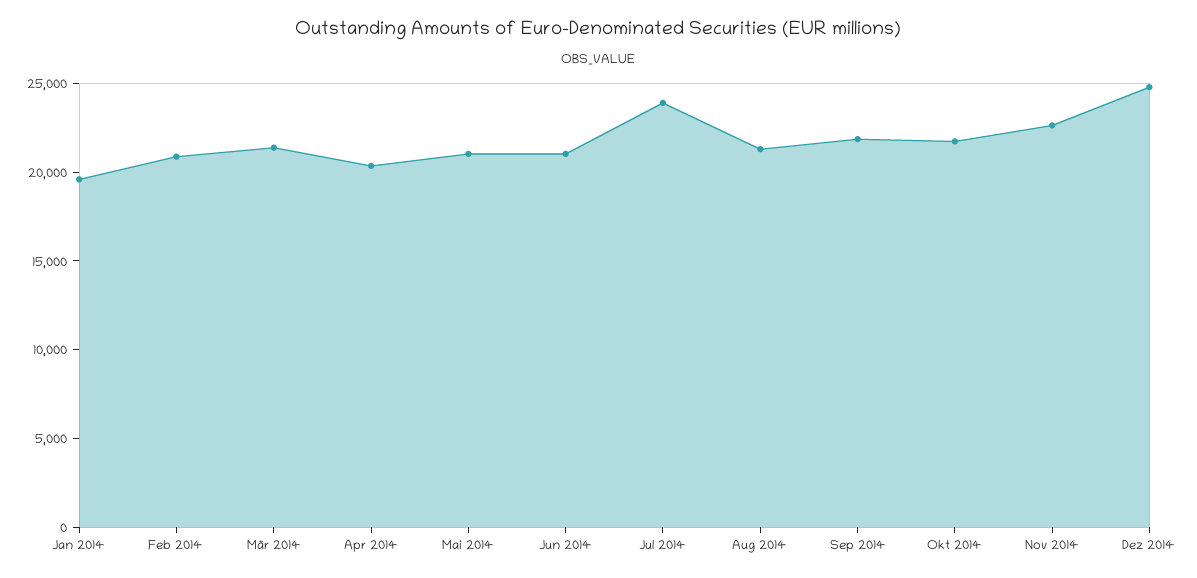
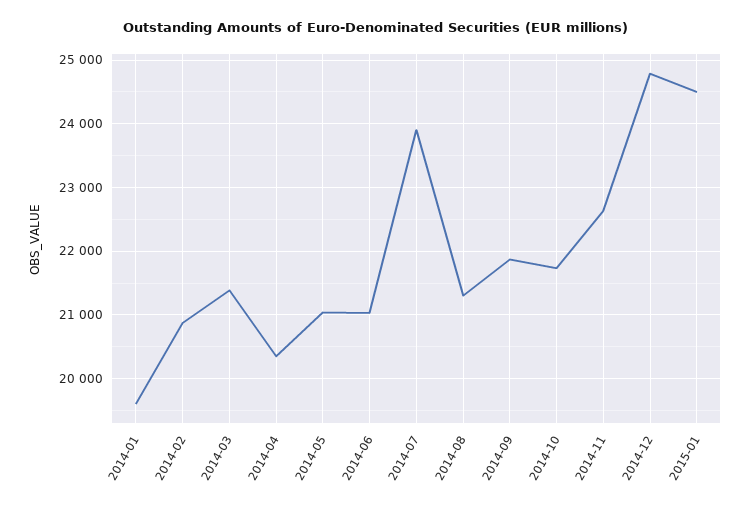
2015-01: none -> 24500

